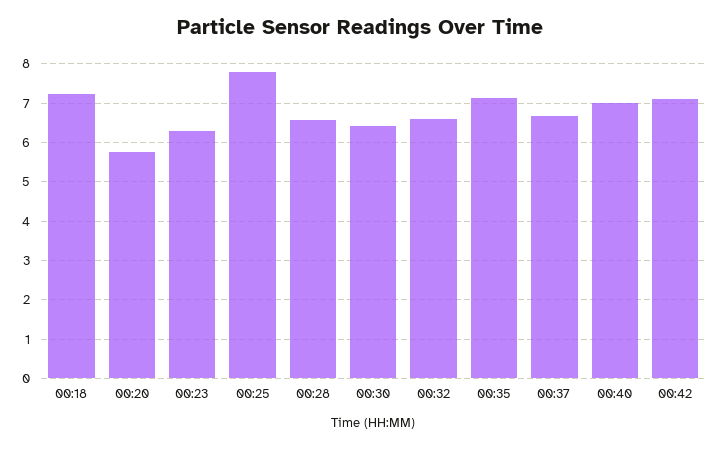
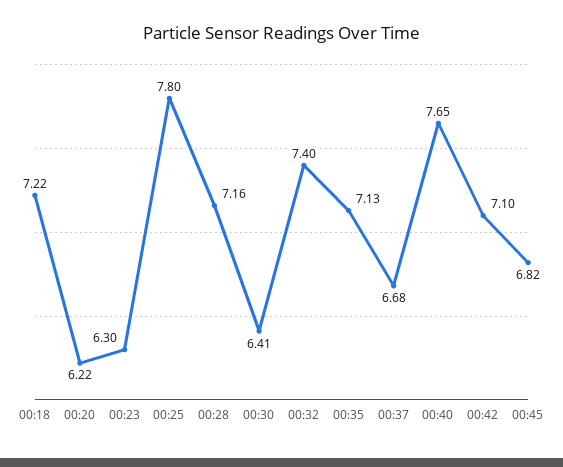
00:20: 5.8 -> 6.22
00:28: 6.6 -> 7.16
00:32: 6.6 -> 7.4
00:40: 7 -> 7.65
00:45: none -> 6.82

